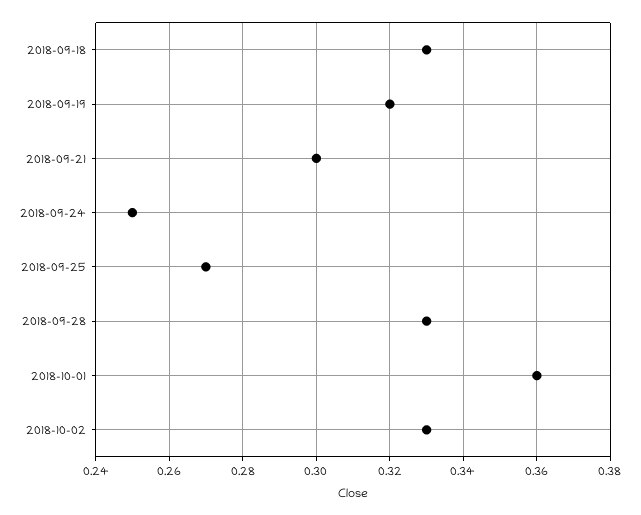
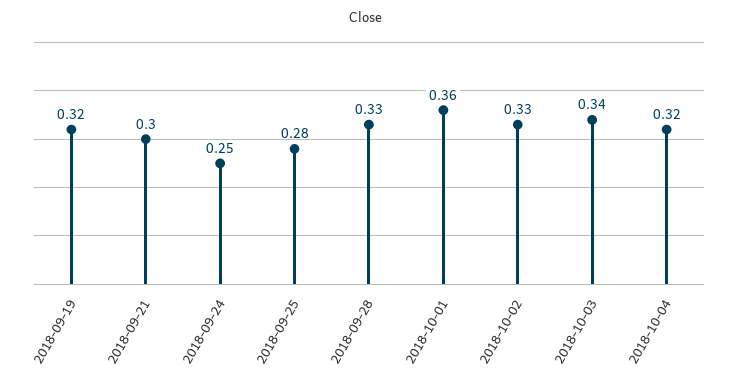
2018-09-18: 0.33 -> none
2018-09-25: 0.27 -> 0.28
2018-10-03: none -> 0.34
2018-10-04: none -> 0.32

